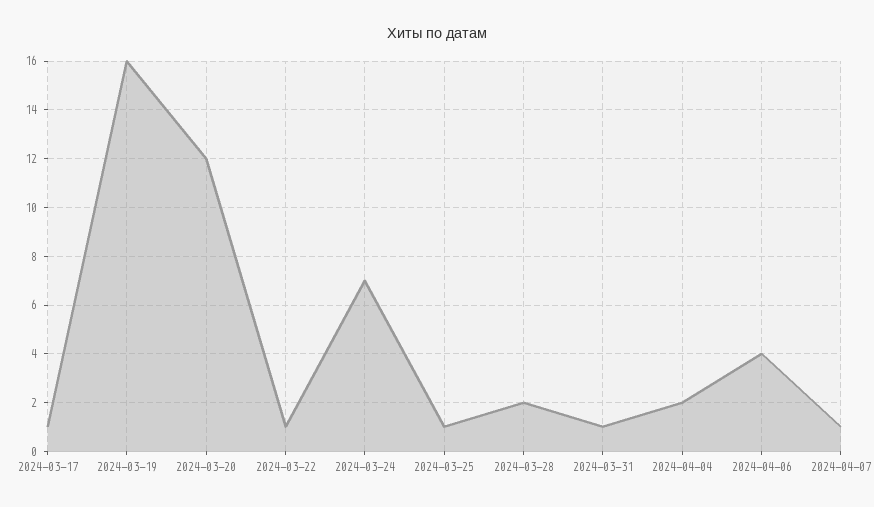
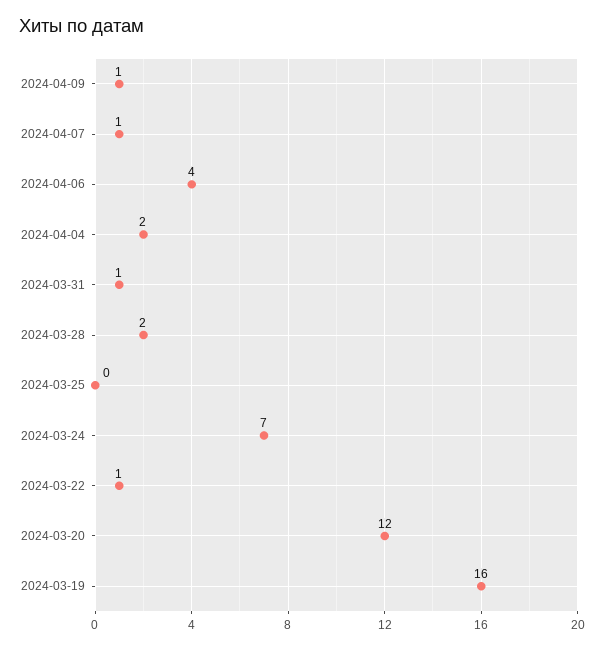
2024-03-17: 1 -> none
2024-03-25: 1 -> 0
2024-04-09: none -> 1

